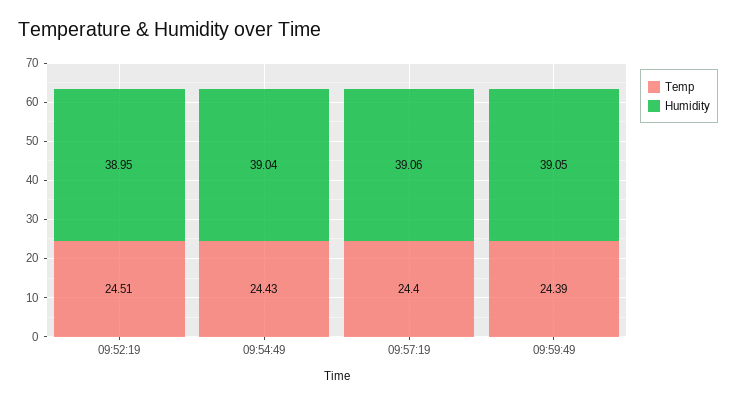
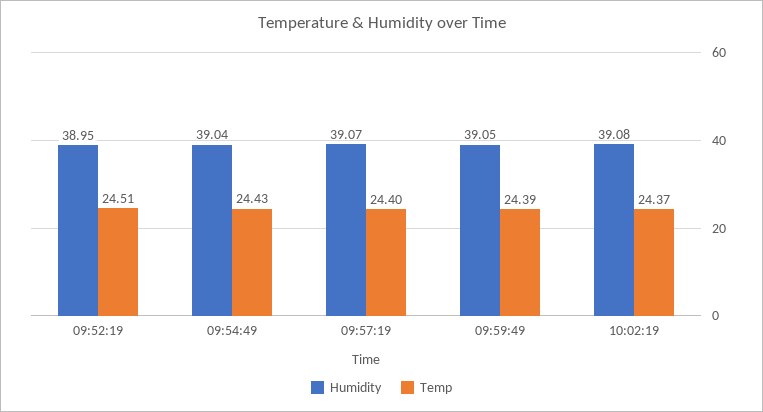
Humidity, 09:57:19: 39.06 -> 39.07
Humidity, 10:02:19: none -> 39.08
Temp, 10:02:19: none -> 24.37

